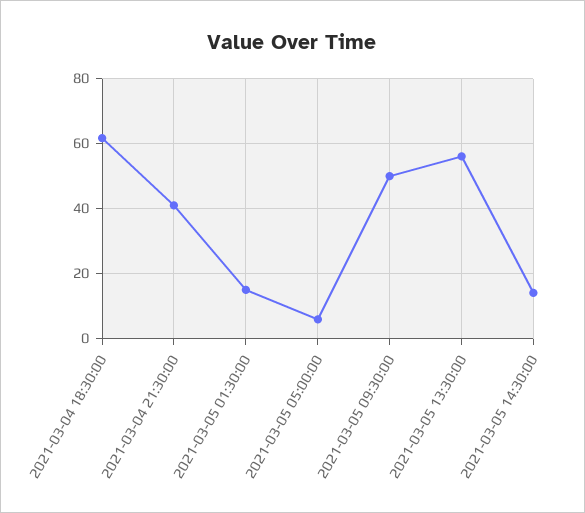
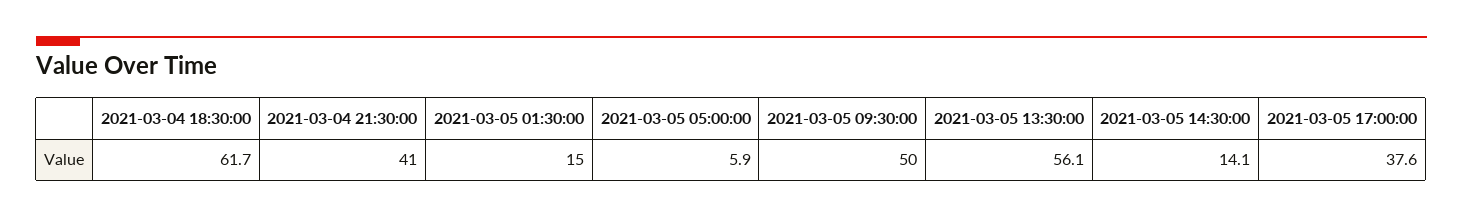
2021-03-05 17:00:00: none -> 37.6

